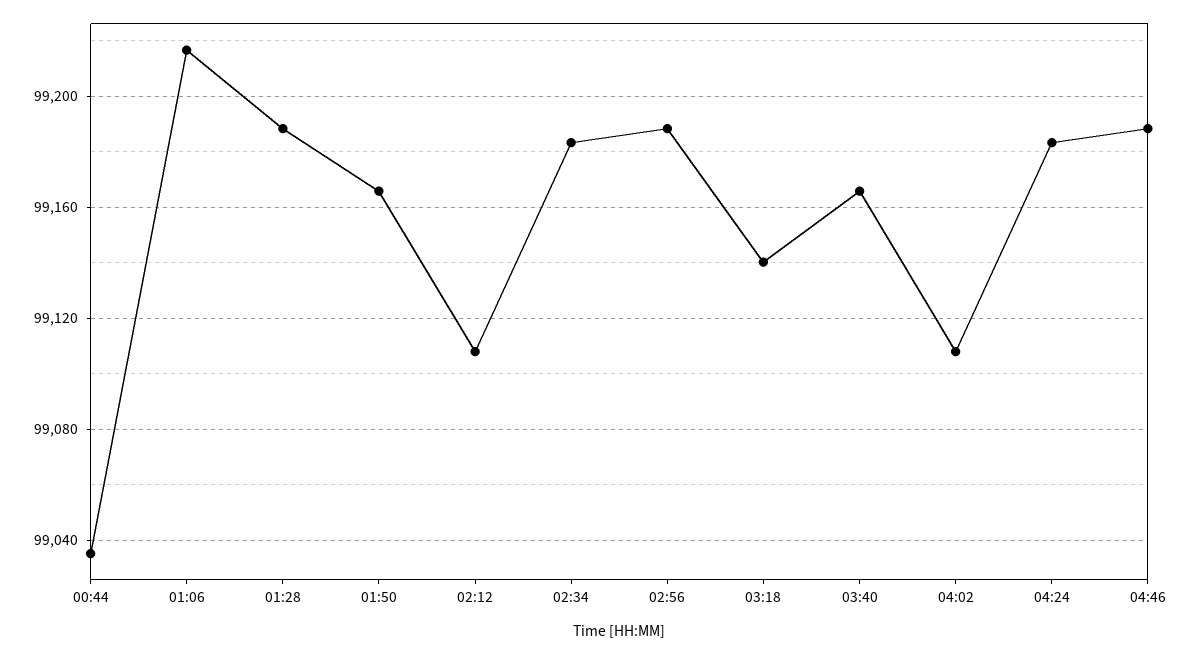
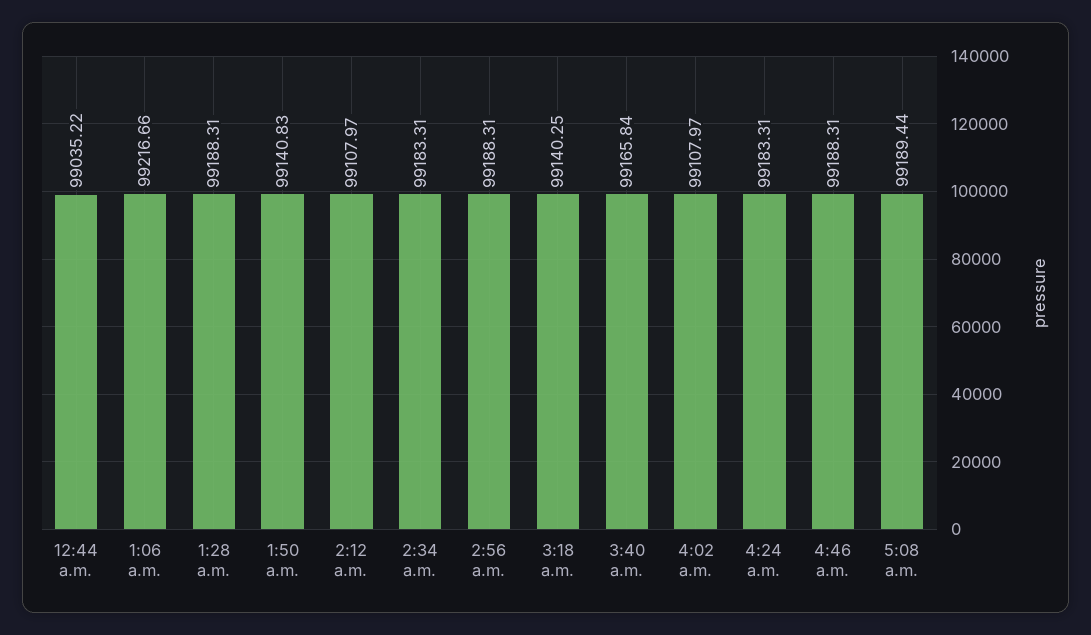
01:50: 99165 -> 99140.83
5:08 a.m.: none -> 99189.44

